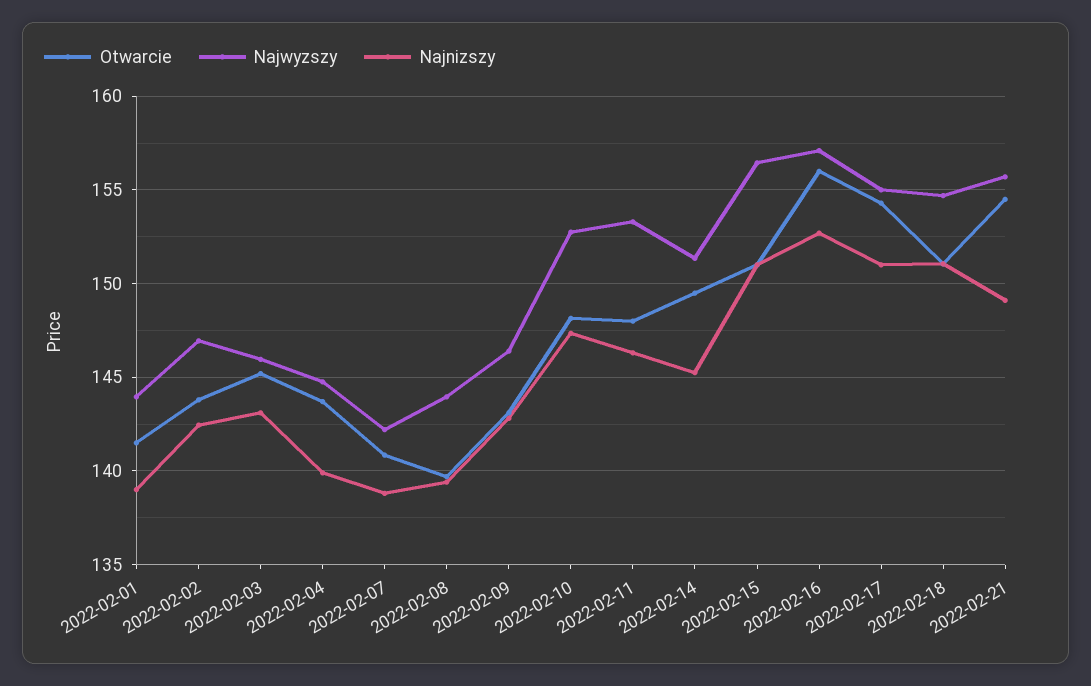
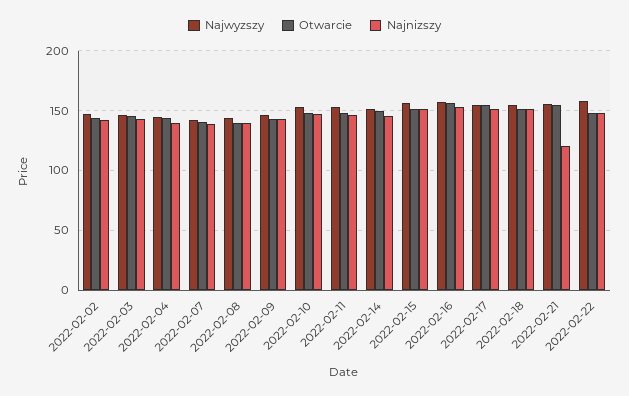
Otwarcie, 2022-02-01: 141.5 -> none
Najwyzszy, 2022-02-01: 144 -> none
Najnizszy, 2022-02-01: 139 -> none
Najnizszy, 2022-02-21: 149 -> 120
Najwyzszy, 2022-02-22: none -> 160
Otwarcie, 2022-02-22: none -> 150
Najnizszy, 2022-02-22: none -> 150

